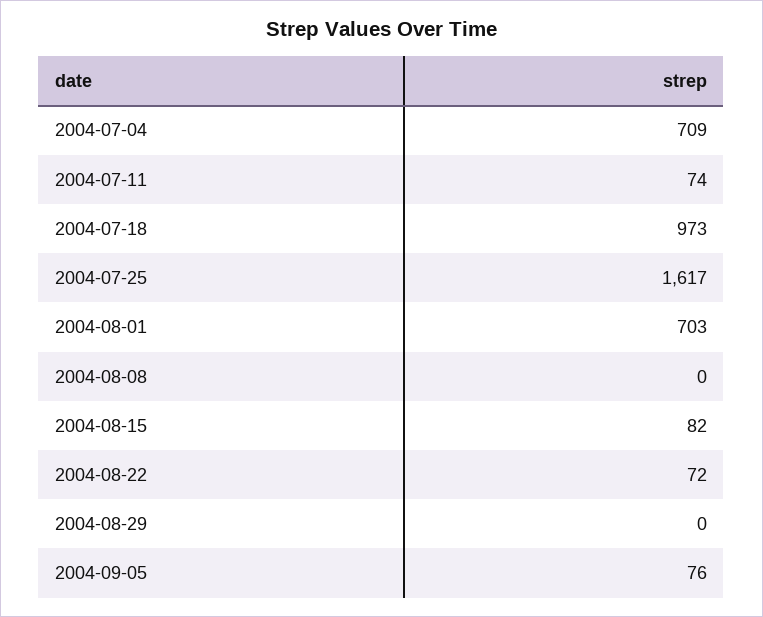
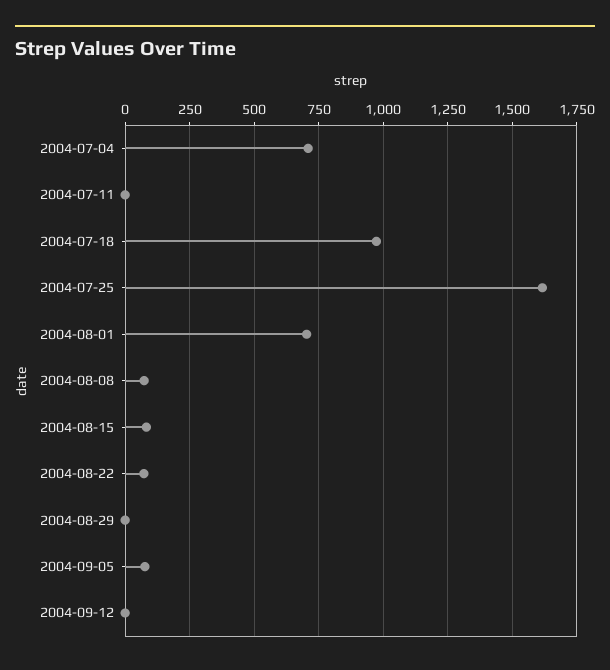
2004-07-11: 74 -> 0
2004-08-08: 0 -> 75
2004-09-12: none -> 0

